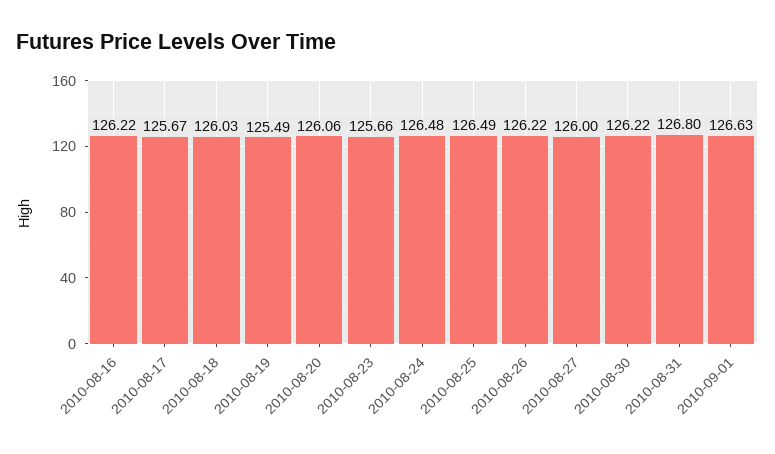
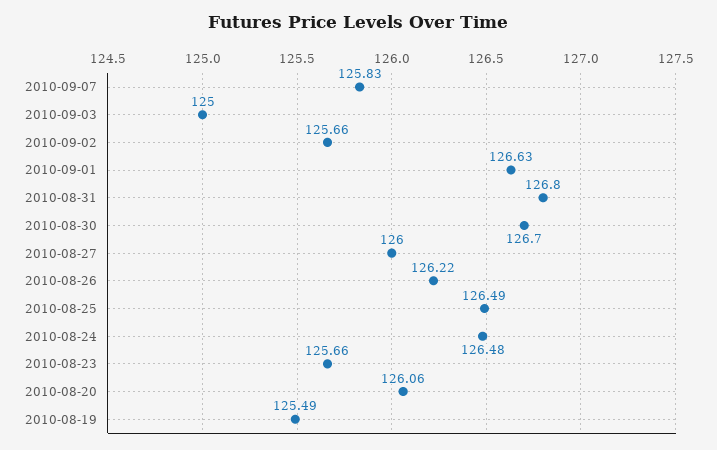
2010-08-16: 126.22 -> none
2010-08-17: 125.67 -> none
2010-08-18: 126.03 -> none
2010-08-30: 126.22 -> 126.7
2010-09-07: none -> 125.83
2010-09-03: none -> 125
2010-09-02: none -> 125.66

